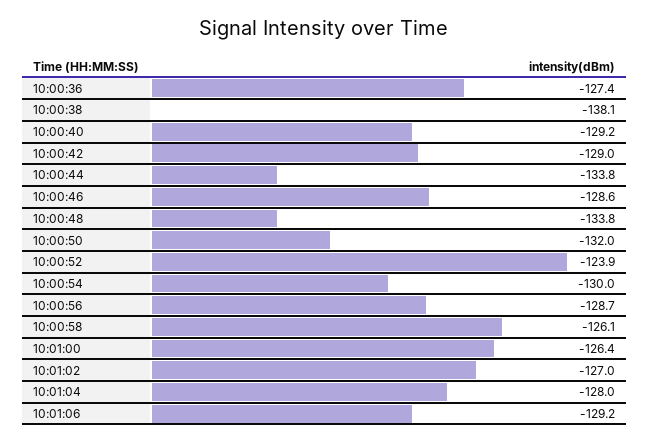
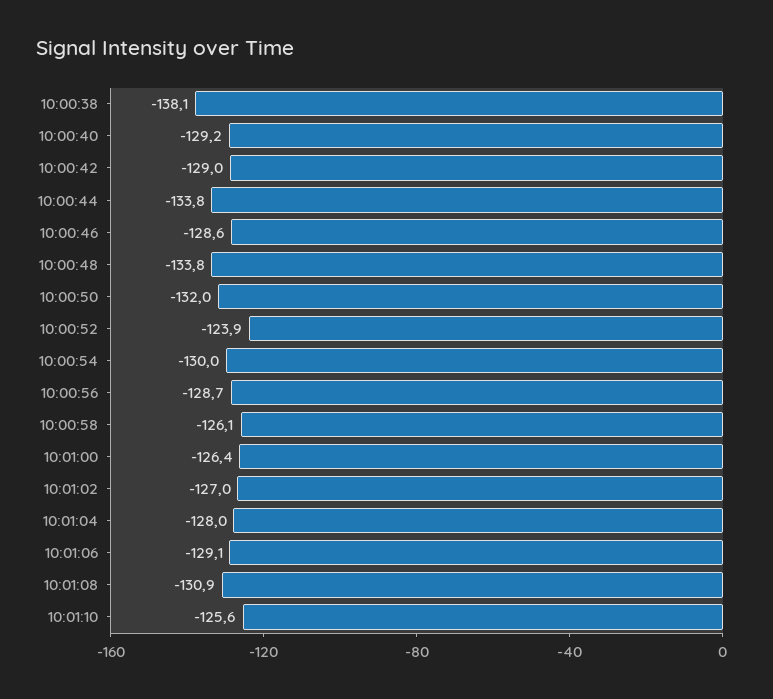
10:00:36: -127.4 -> none
10:01:06: -129.2 -> -129.1
10:01:08: none -> -130.9
10:01:10: none -> -125.6

